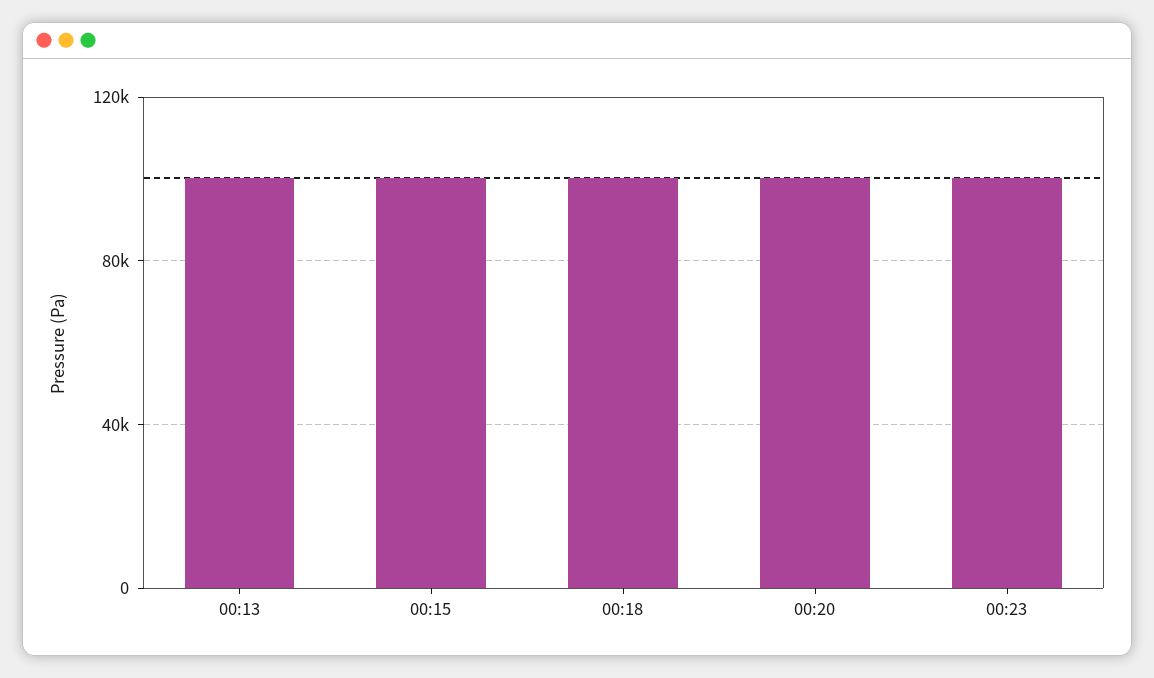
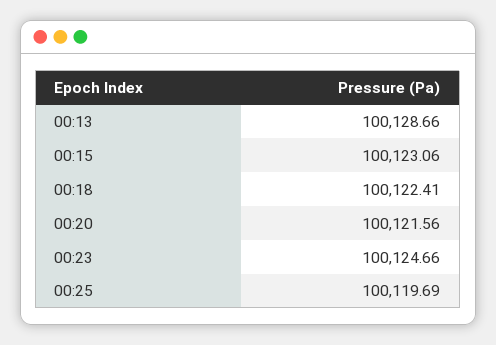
00:25: none -> 100119.69

